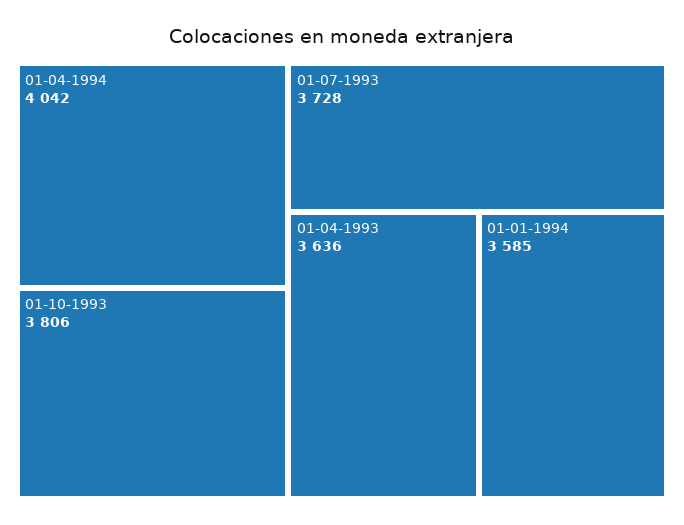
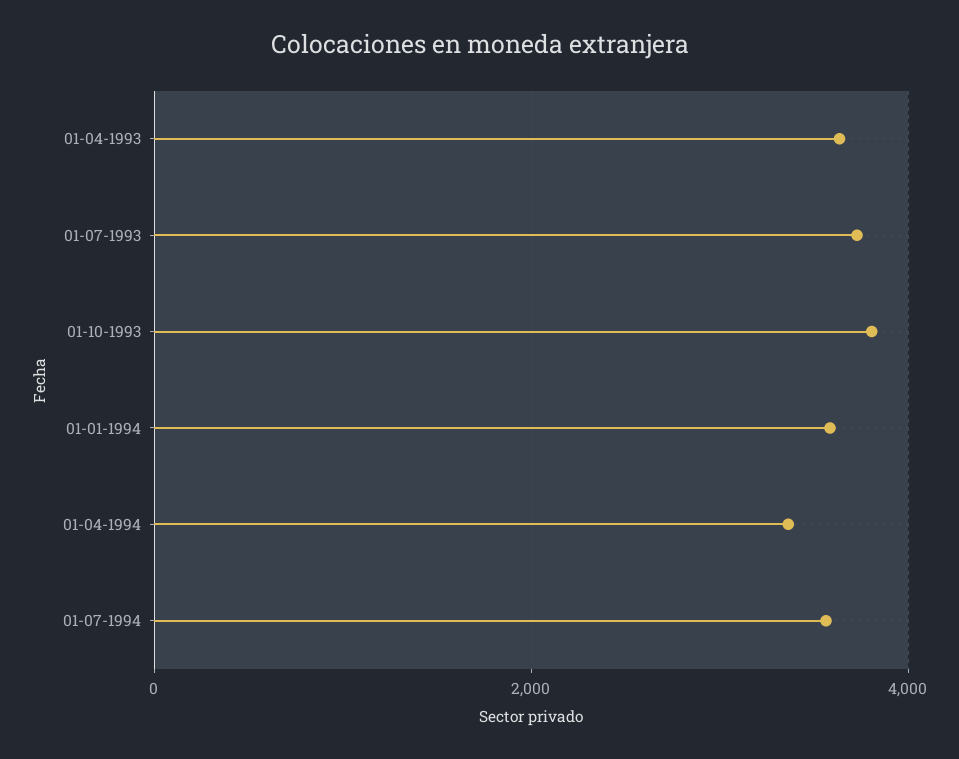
01-04-1994: 4042 -> 3400
01-07-1994: none -> 3600

